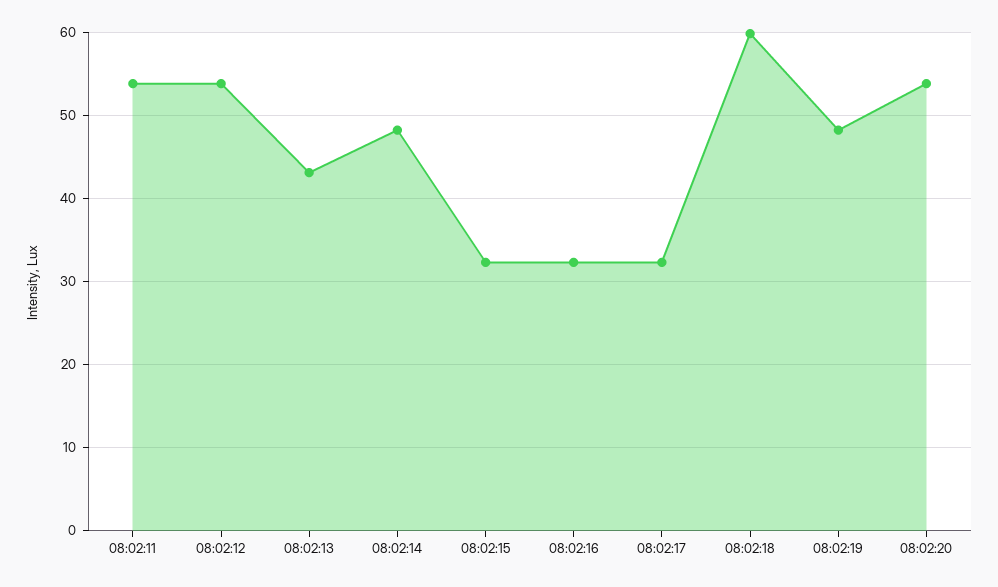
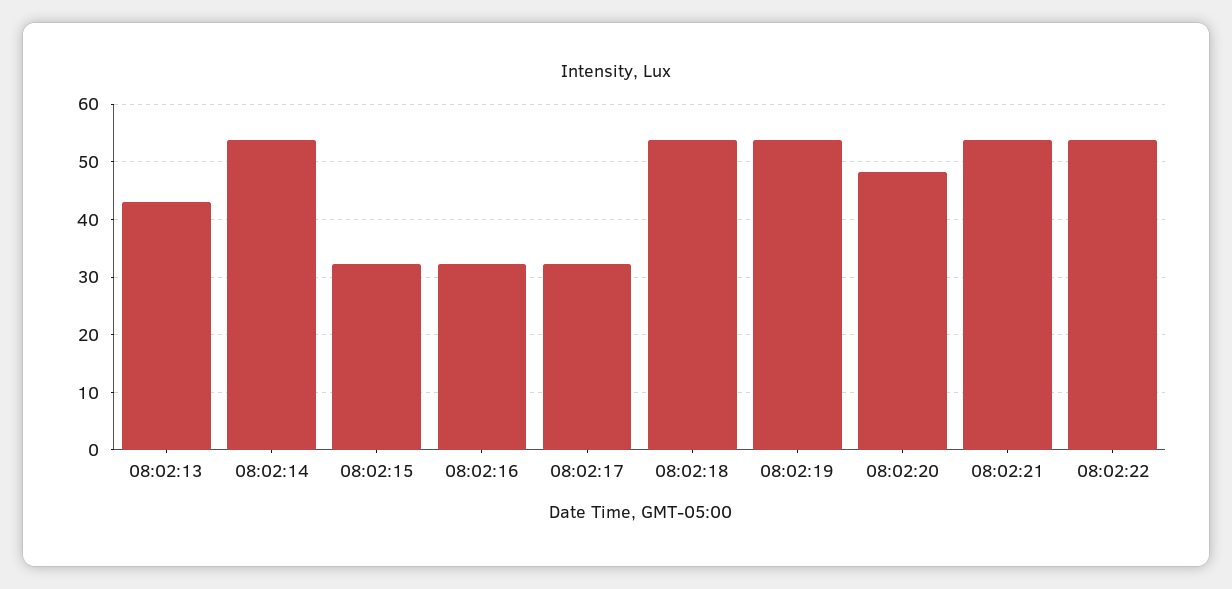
08:02:11: 54 -> none
08:02:12: 54 -> none
08:02:14: 48 -> 54
08:02:18: 60 -> 54
08:02:19: 48 -> 54
08:02:20: 54 -> 48
08:02:21: none -> 54
08:02:22: none -> 54

